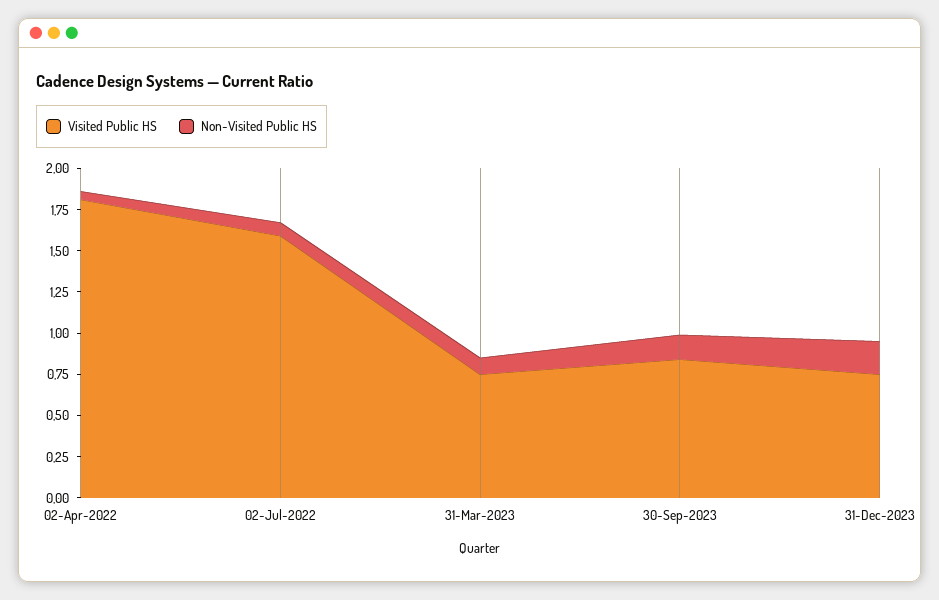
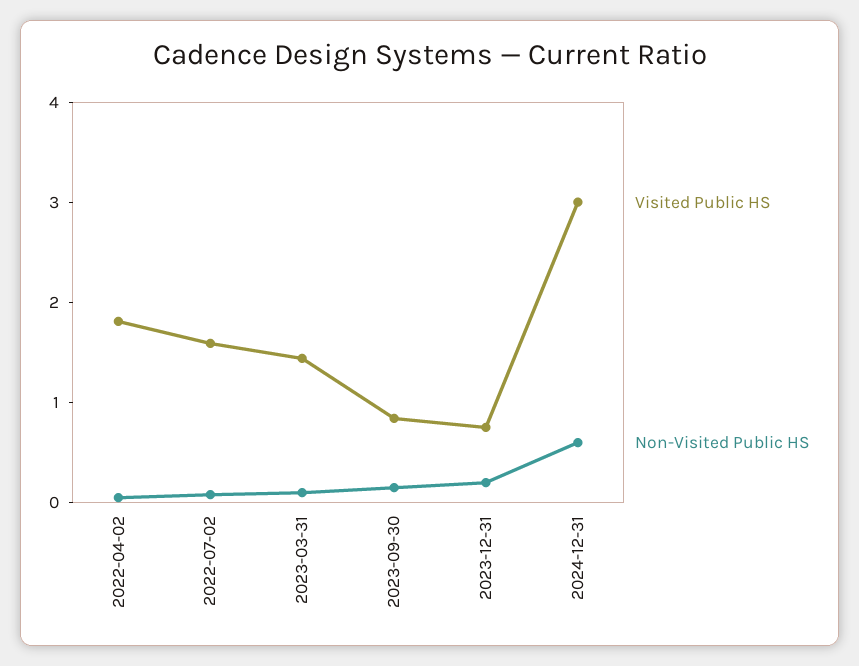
Visited Public HS, 31-Mar-2023: 0.75 -> 1.4
Visited Public HS, 2024-12-31: none -> 3
Non-Visited Public HS, 2024-12-31: none -> 0.6

